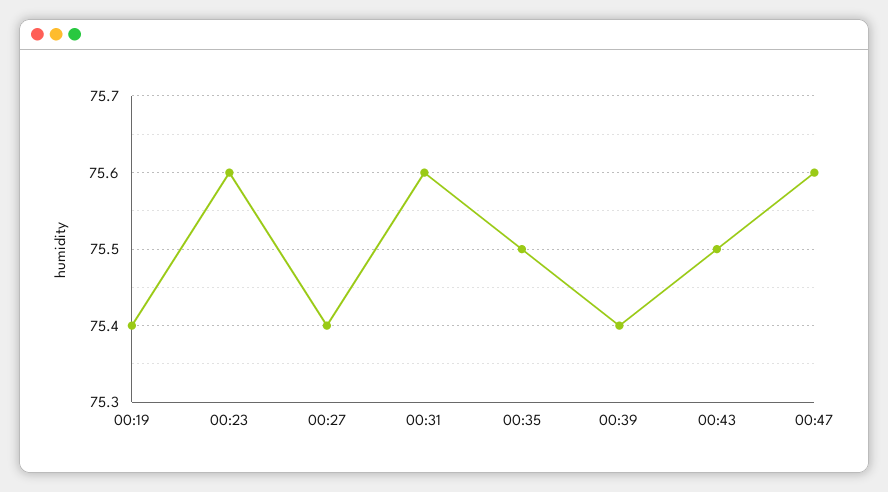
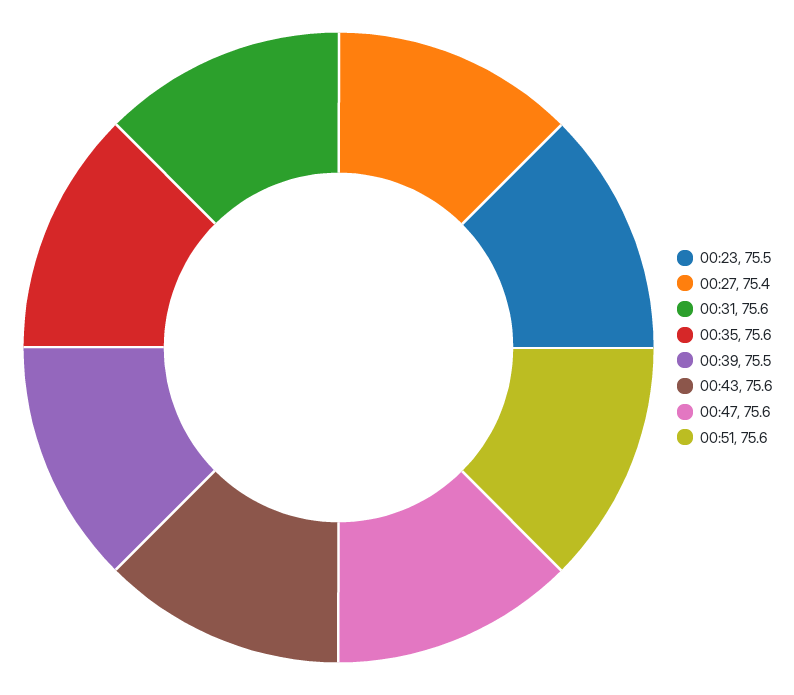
00:19: 75.4 -> none
00:23: 75.6 -> 75.5
00:35: 75.5 -> 75.6
00:39: 75.4 -> 75.5
00:43: 75.5 -> 75.6
00:51: none -> 75.6

